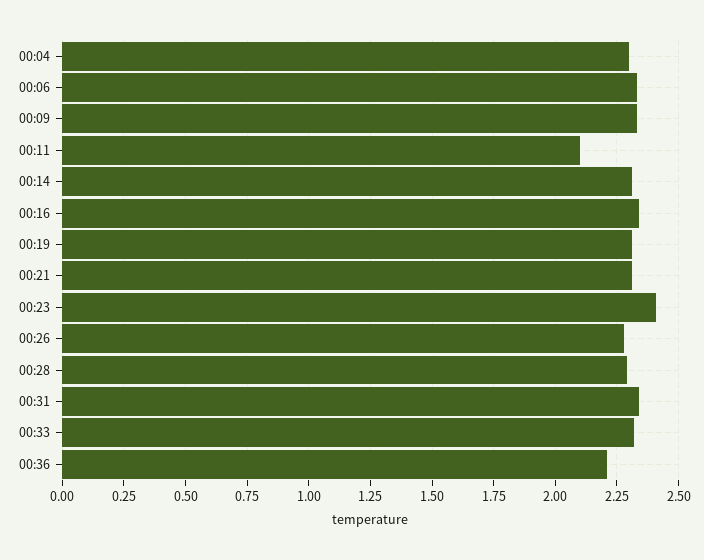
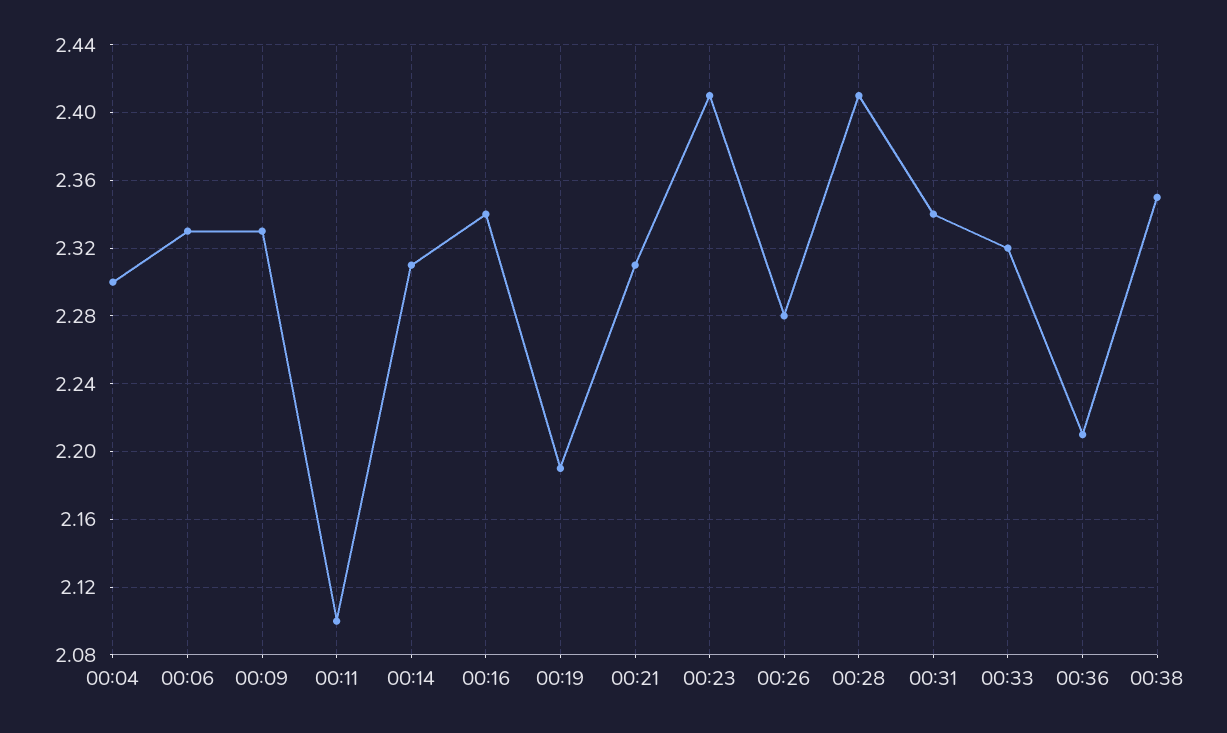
00:19: 2.3 -> 2.19
00:28: 2.3 -> 2.41
00:38: none -> 2.35

